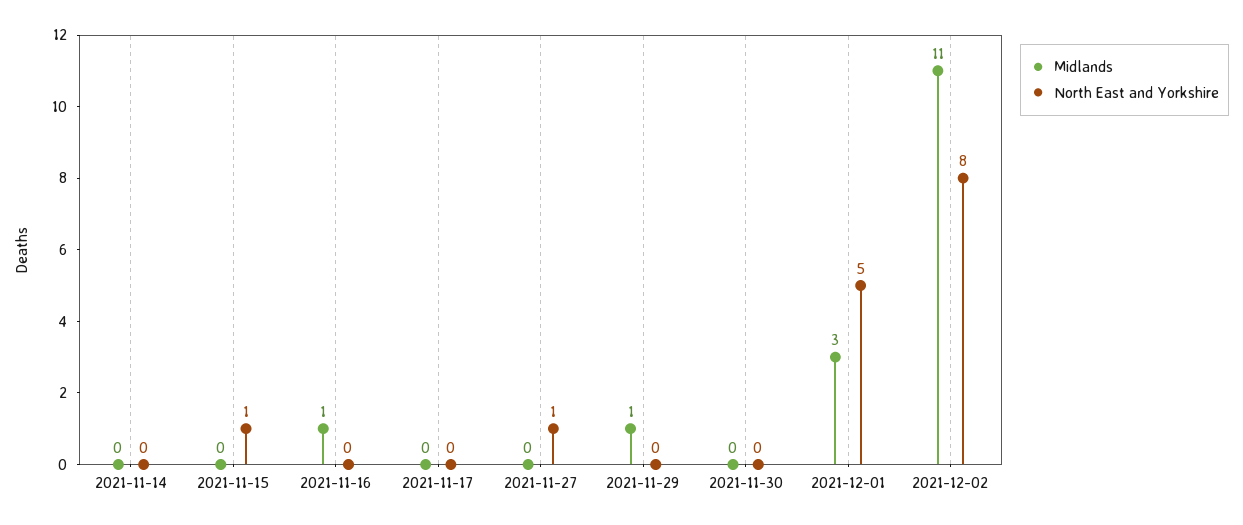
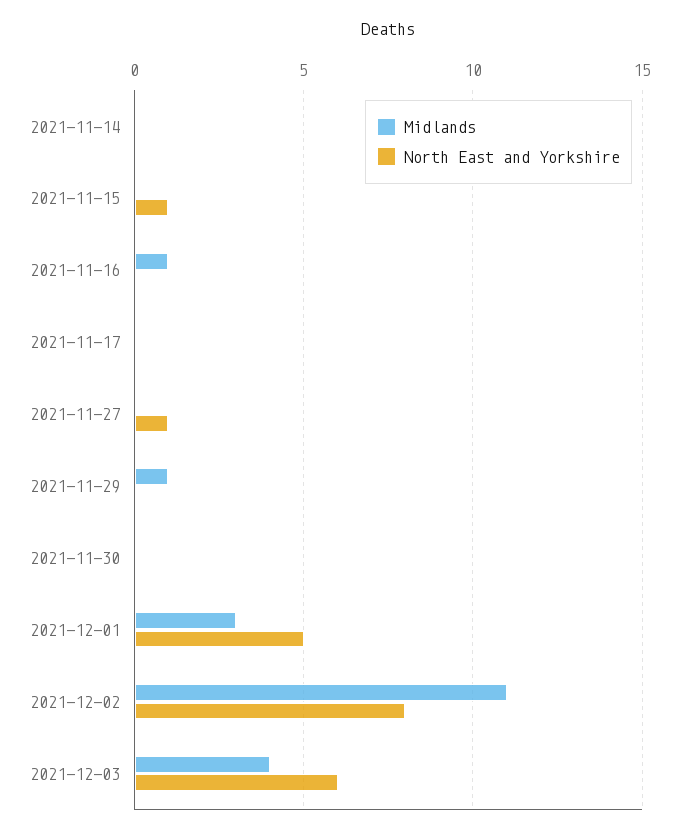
Midlands, 2021-12-03: none -> 4
North East and Yorkshire, 2021-12-03: none -> 6

